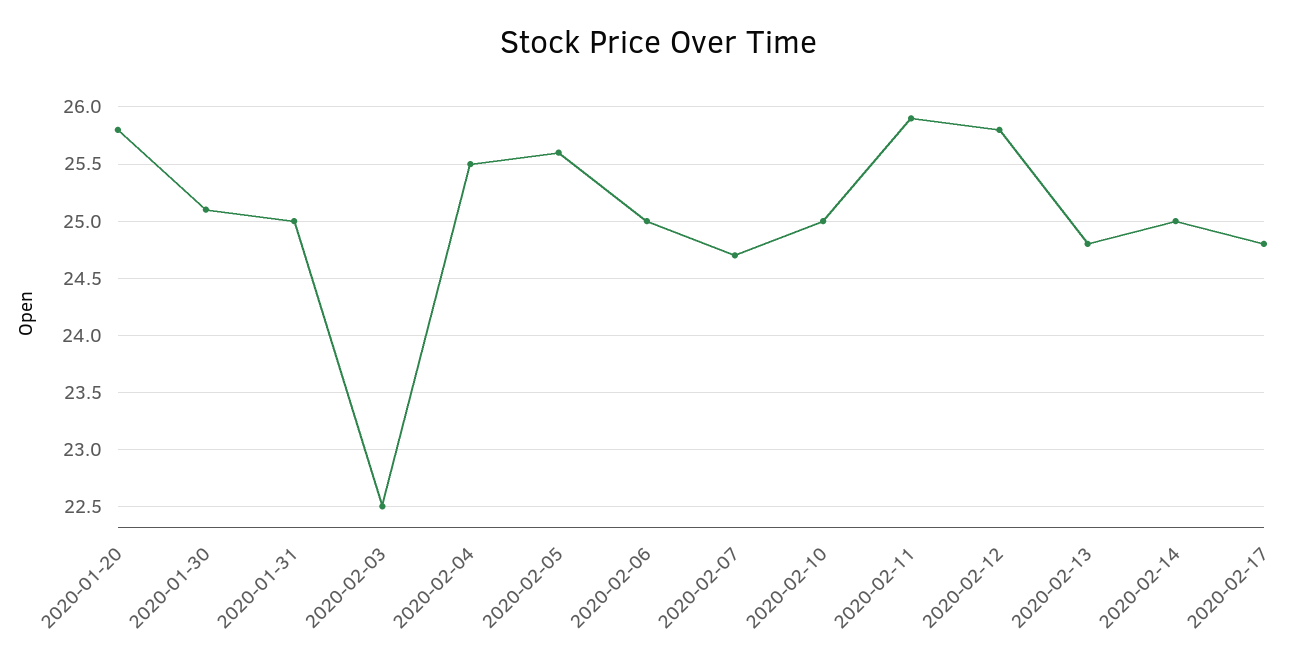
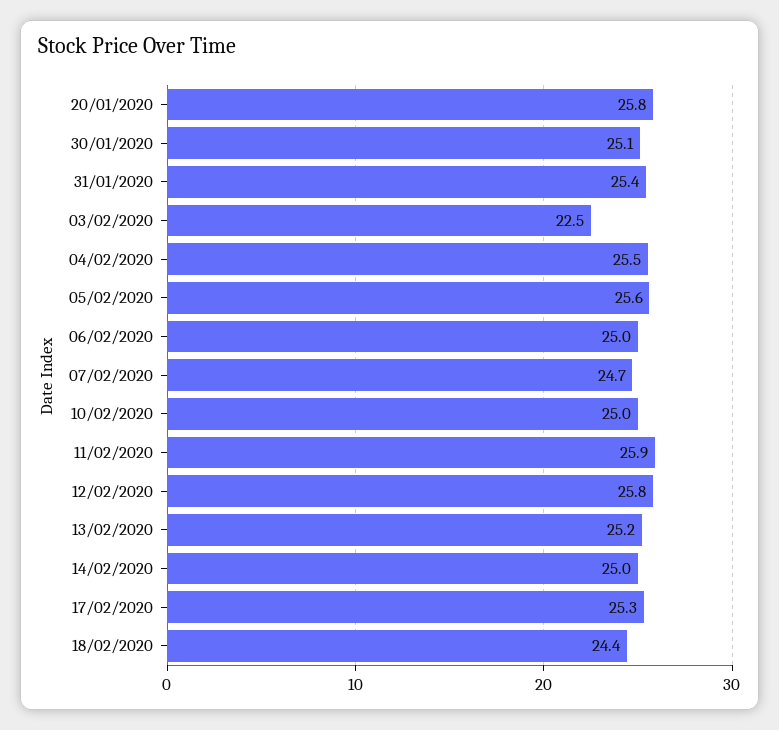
2020-01-31: 25 -> 25.4
2020-02-13: 24.8 -> 25.2
2020-02-17: 24.8 -> 25.3
18/02/2020: none -> 24.4

